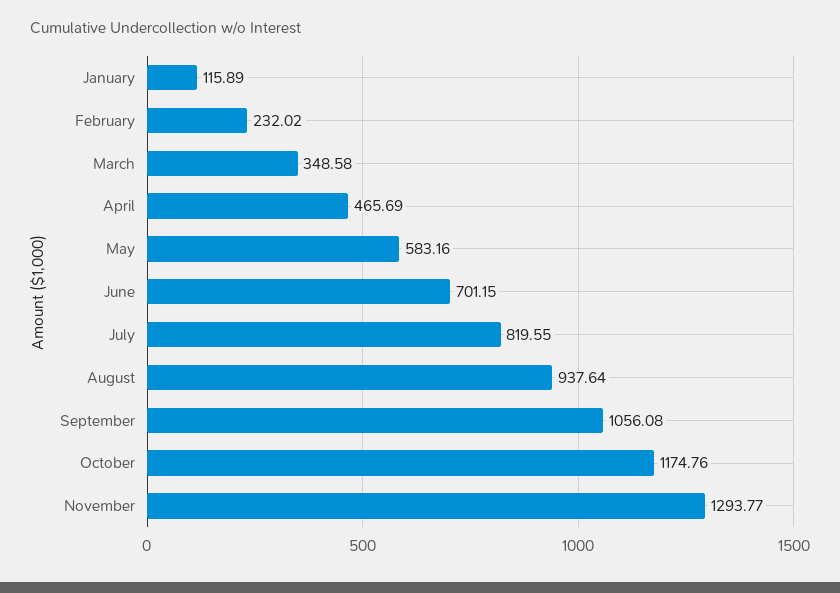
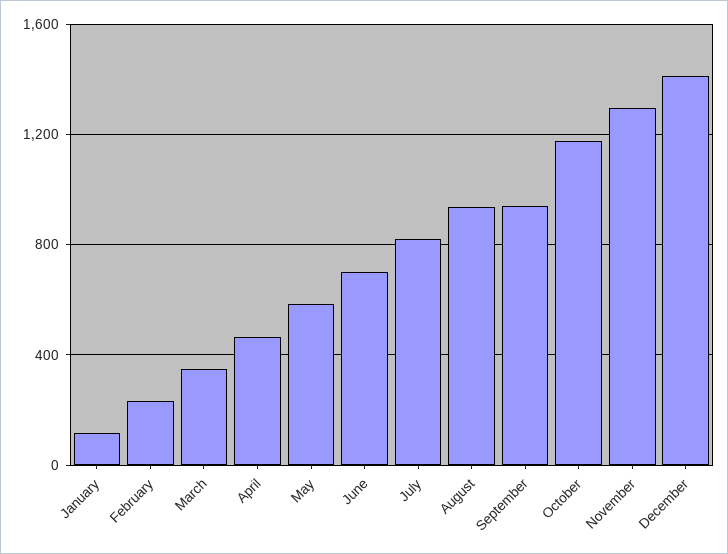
September: 1056.08 -> 950
December: none -> 1400

